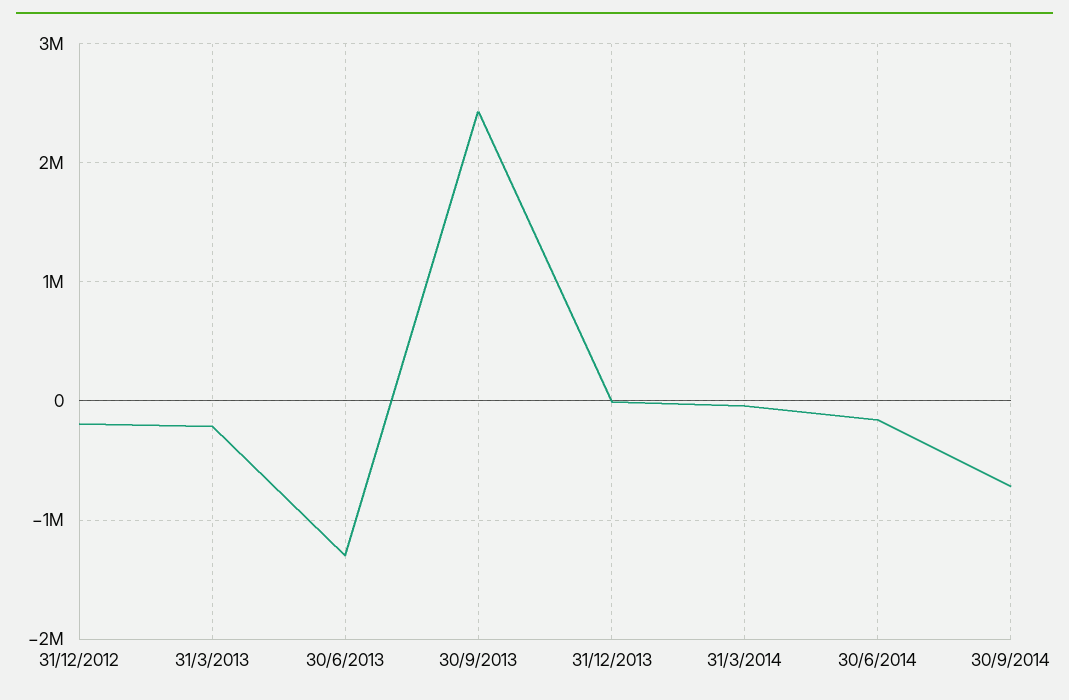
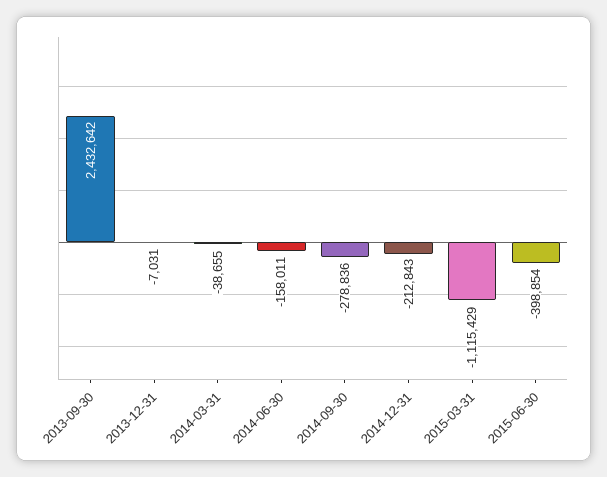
31/12/2012: -200000 -> none
31/3/2013: -200000 -> none
30/6/2013: -1300000 -> none
30/9/2014: -700000 -> -278836
2014-12-31: none -> -212843
2015-03-31: none -> -1115429
2015-06-30: none -> -398854

